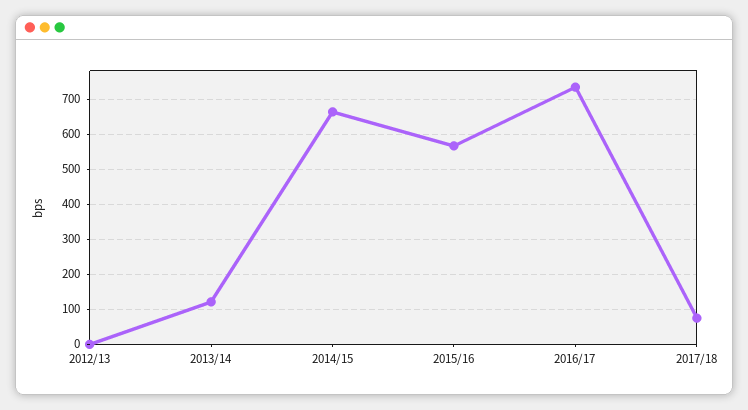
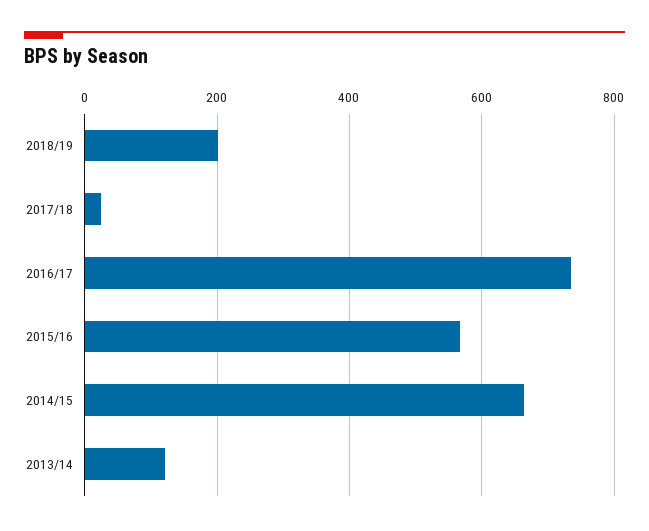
2012/13: 0 -> none
2017/18: 80 -> 20
2018/19: none -> 200

